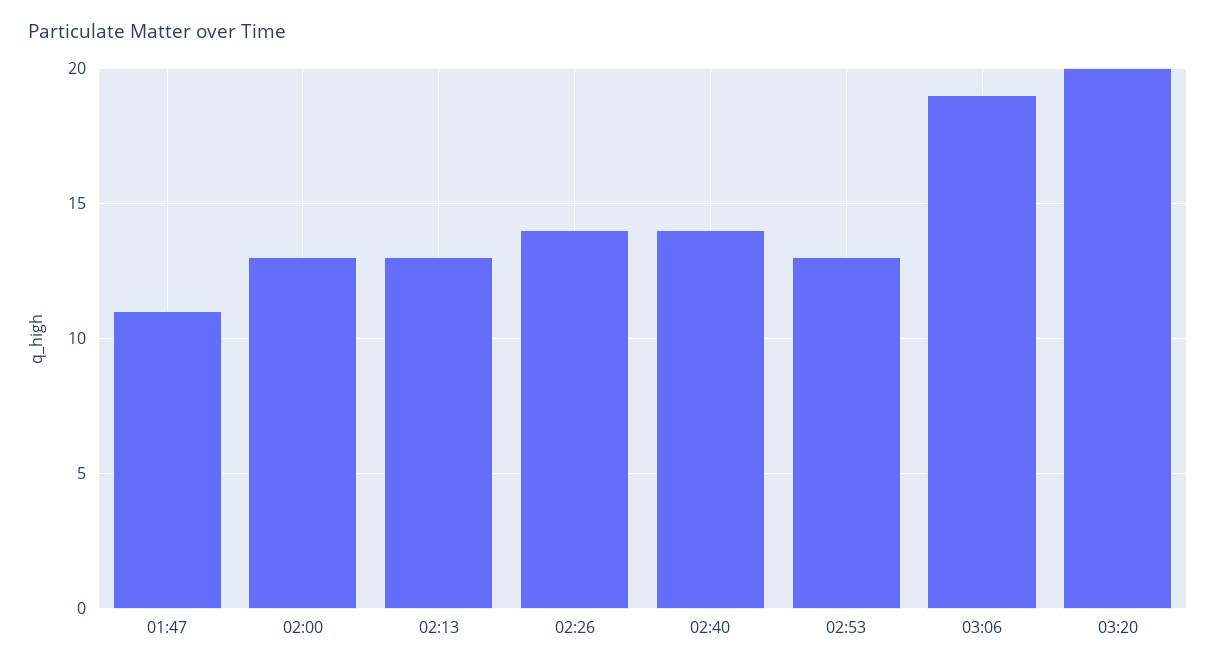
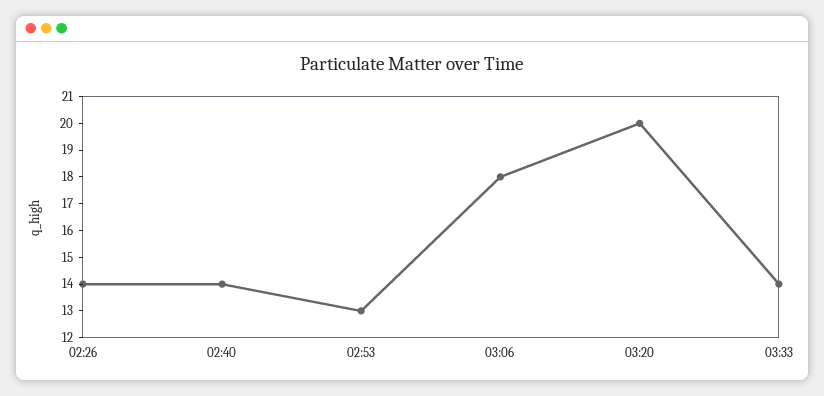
01:47: 11 -> none
02:00: 13 -> none
02:13: 13 -> none
03:06: 19 -> 18
03:33: none -> 14

